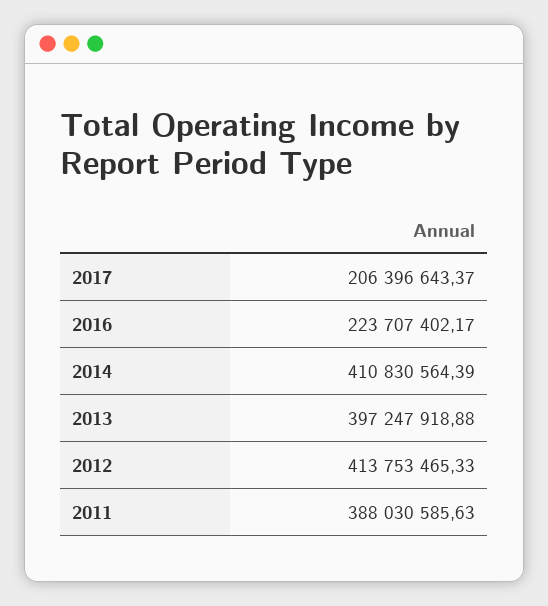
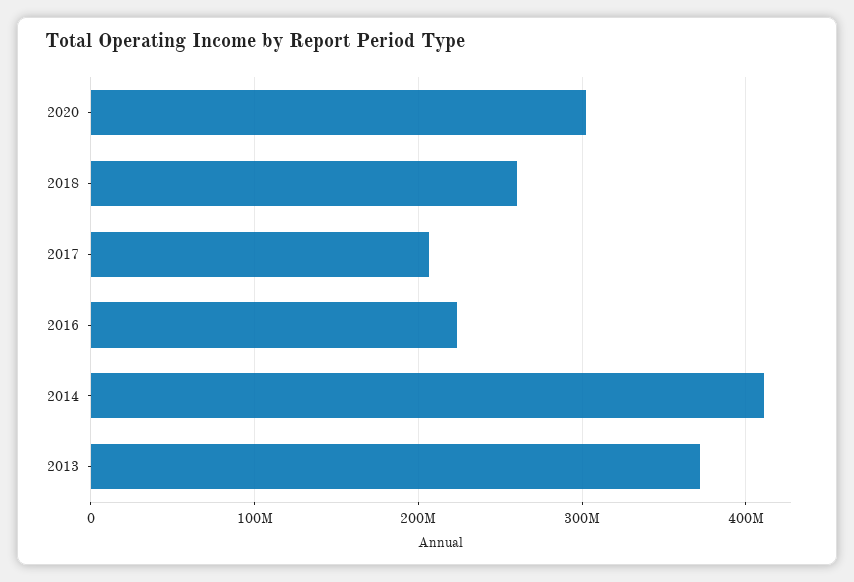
2013: 397247918.88 -> 370000000
2012: 413753465.33 -> none
2011: 388030585.63 -> none
2020: none -> 300000000
2018: none -> 260000000

